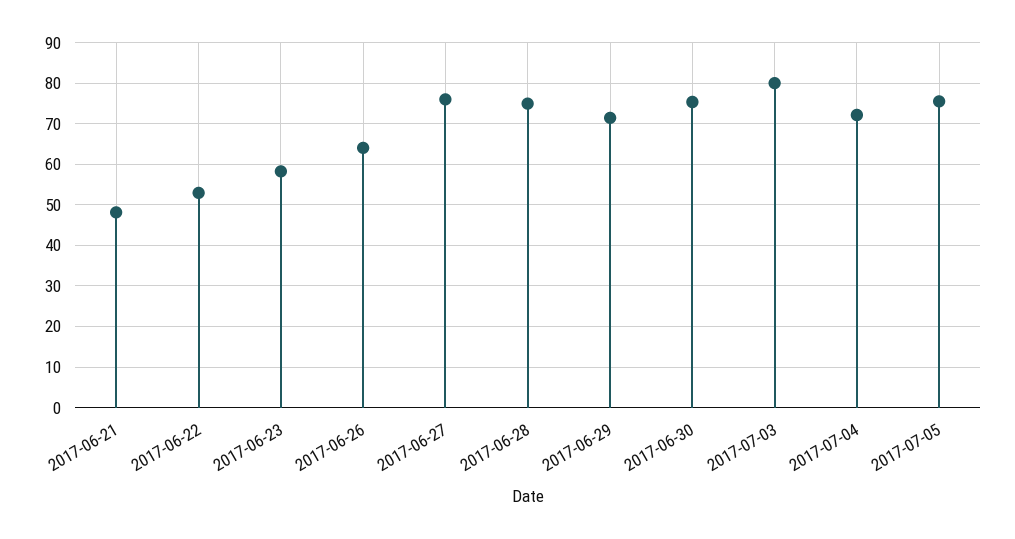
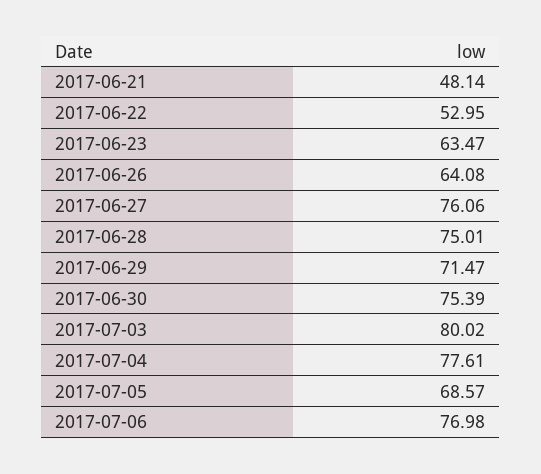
2017-06-23: 58 -> 63.47
2017-07-04: 72 -> 77.61
2017-07-05: 76 -> 68.57
2017-07-06: none -> 76.98

